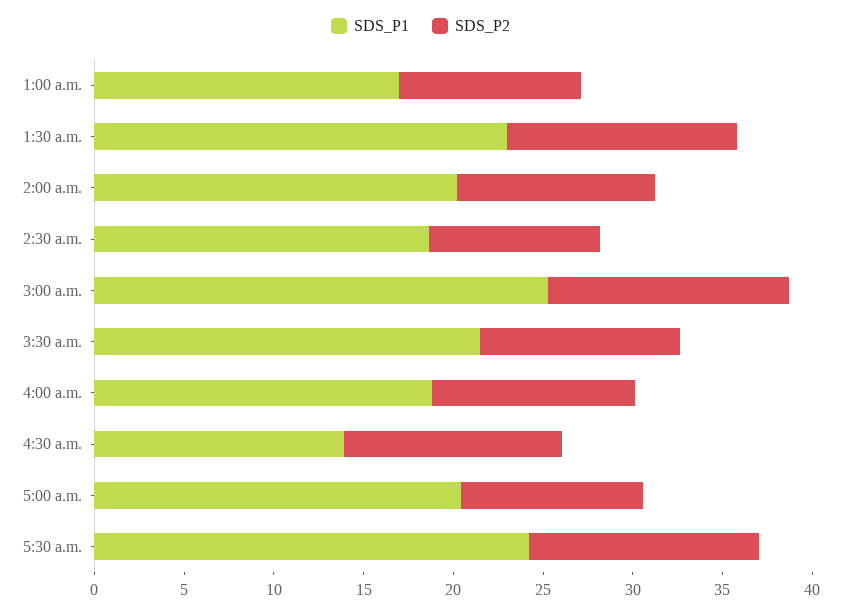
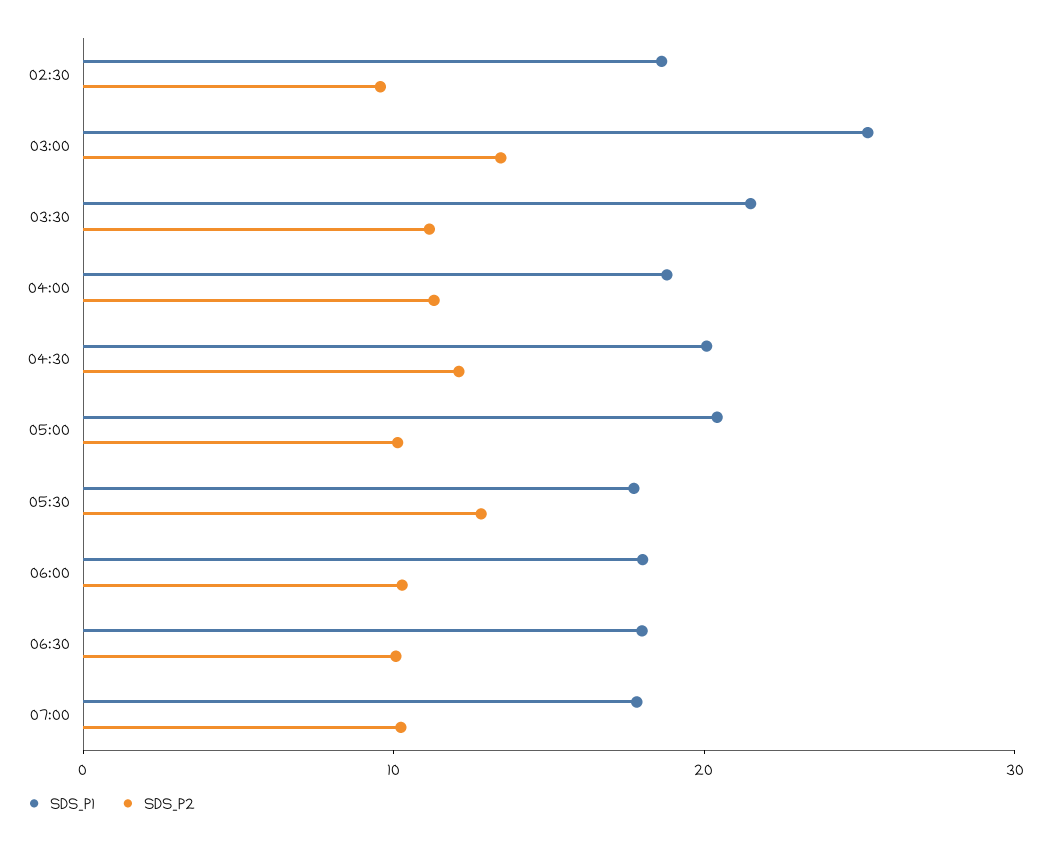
SDS_P1, 1:00 a.m.: 17 -> none
SDS_P2, 1:00 a.m.: 10 -> none
SDS_P1, 1:30 a.m.: 23 -> none
SDS_P2, 1:30 a.m.: 13 -> none
SDS_P1, 2:00 a.m.: 20 -> none
SDS_P2, 2:00 a.m.: 11 -> none
SDS_P1, 4:30 a.m.: 14 -> 20
SDS_P1, 5:30 a.m.: 24 -> 18
SDS_P1, 06:00: none -> 18
SDS_P2, 06:00: none -> 10
SDS_P1, 06:30: none -> 18
SDS_P2, 06:30: none -> 10
SDS_P1, 07:00: none -> 18
SDS_P2, 07:00: none -> 10

